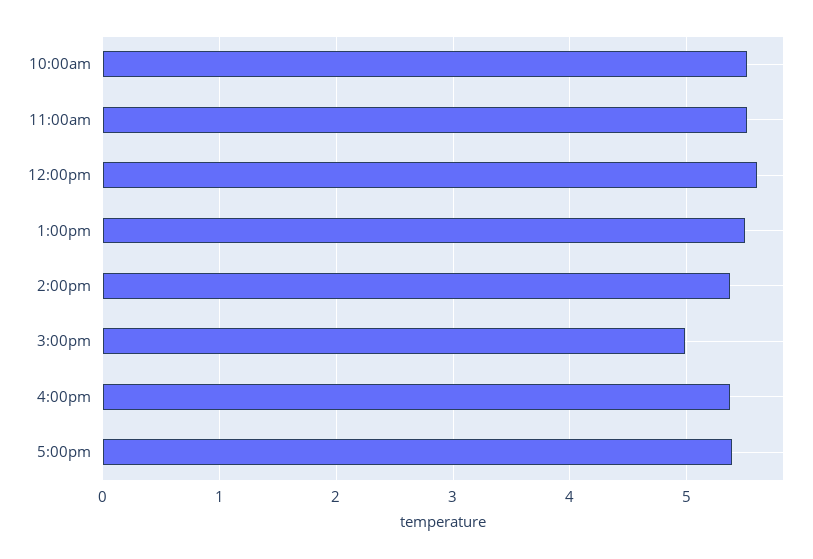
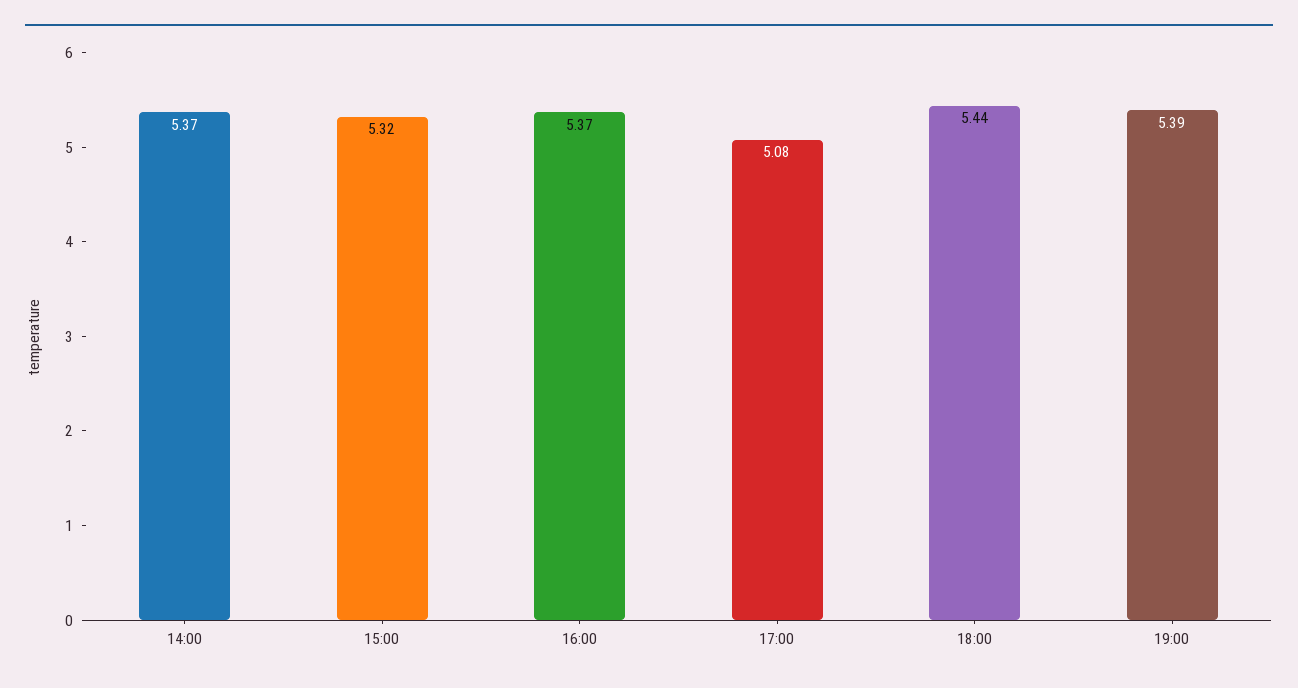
10:00am: 5.5 -> none
11:00am: 5.5 -> none
12:00pm: 5.6 -> none
1:00pm: 5.5 -> none
3:00pm: 5 -> 5.32
5:00pm: 5.4 -> 5.08
18:00: none -> 5.44
19:00: none -> 5.39

